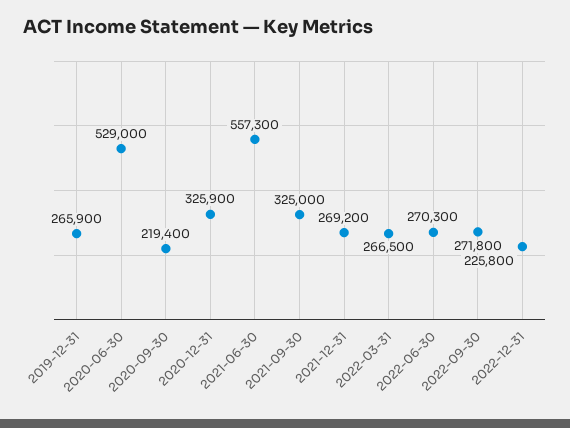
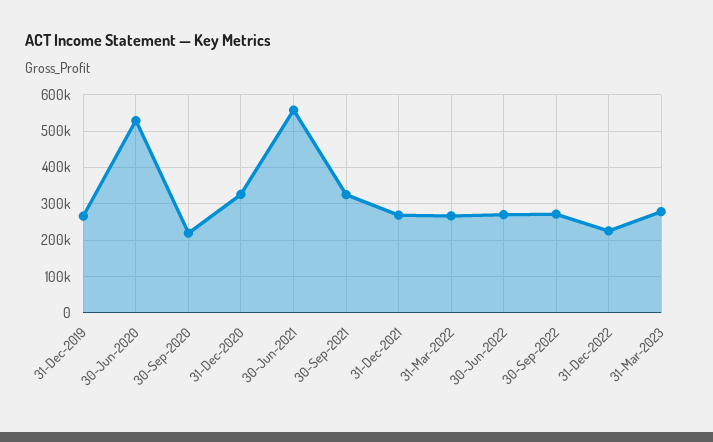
31-Mar-2023: none -> 280000

